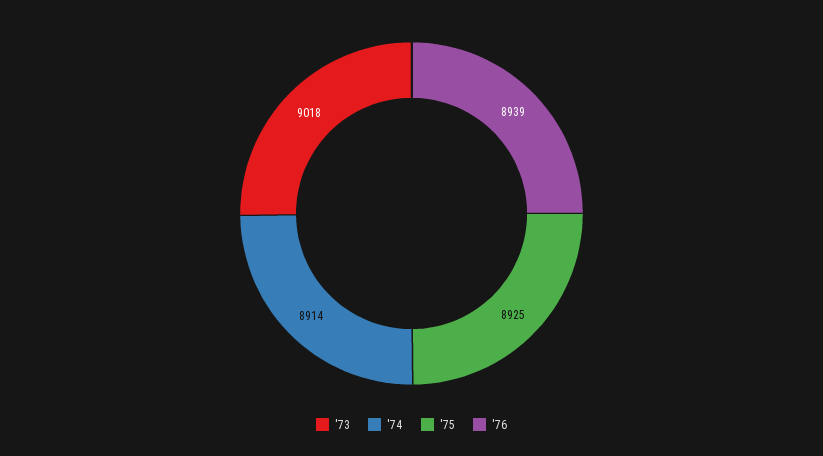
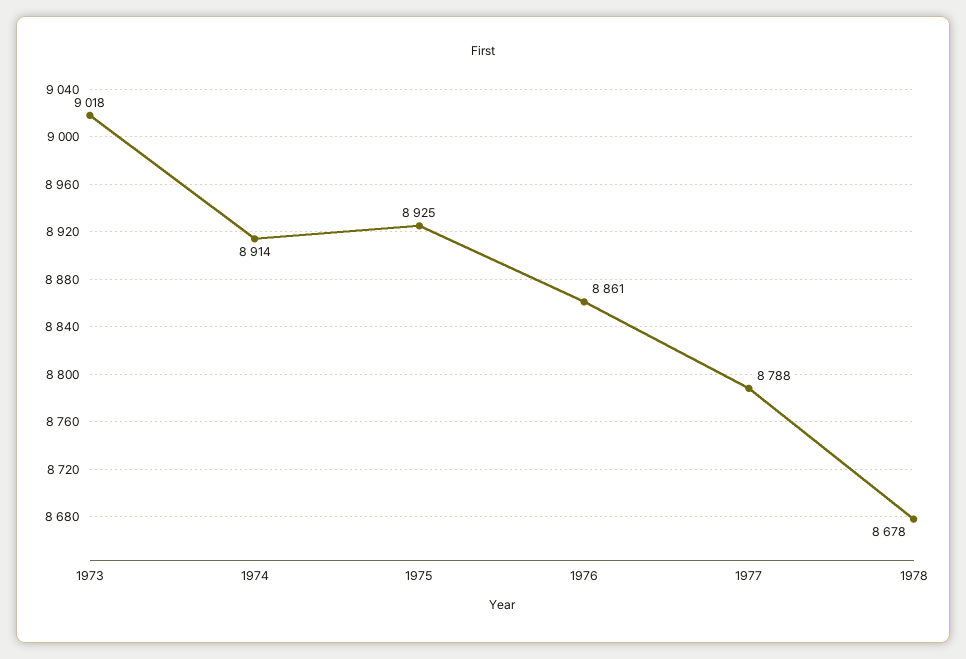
'76: 8939 -> 8861
1977: none -> 8788
1978: none -> 8678

